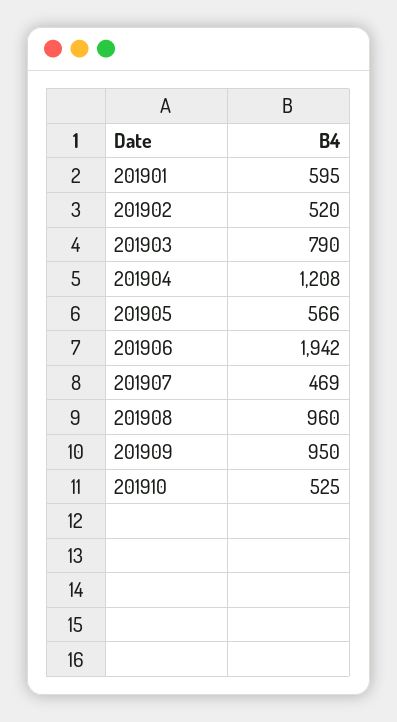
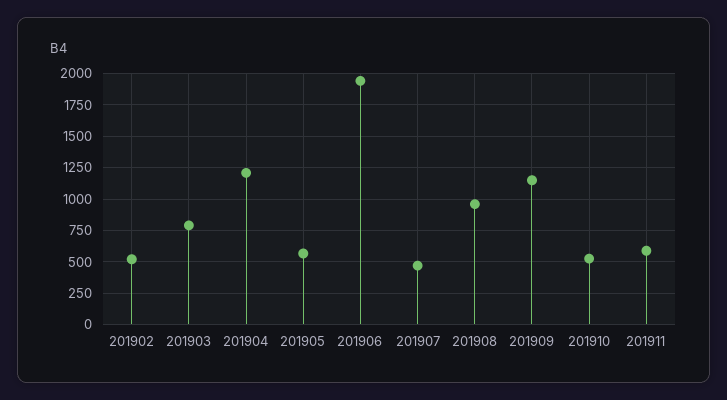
201901: 595 -> none
201909: 950 -> 1150
201911: none -> 600

